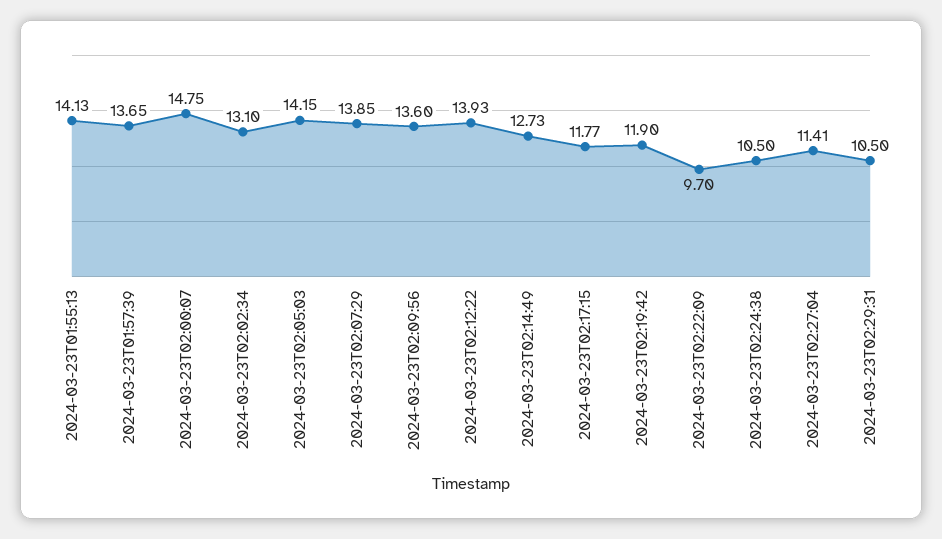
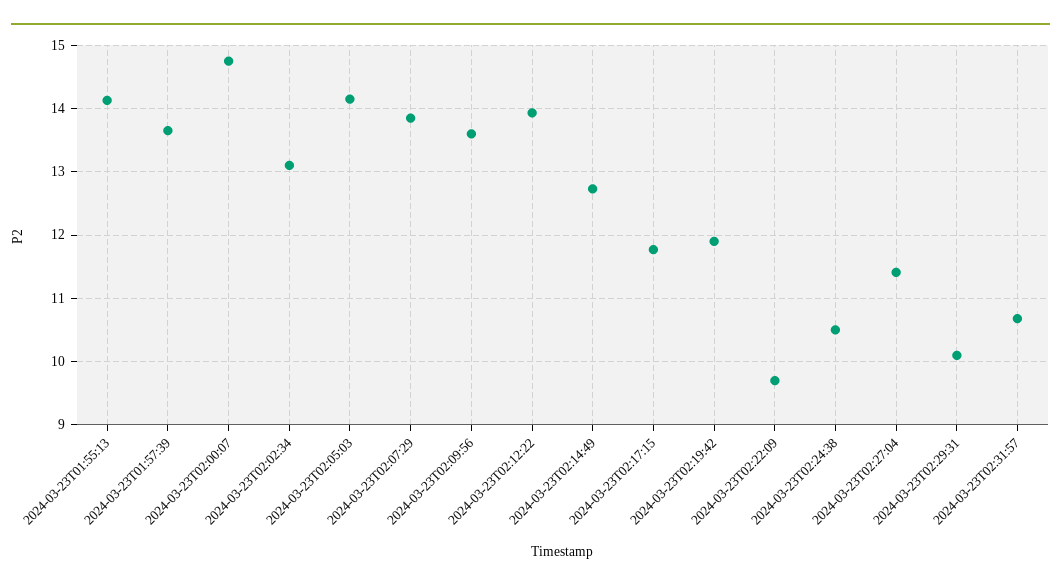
2024-03-23T02:29:31: 10.5 -> 10.1
2024-03-23T02:31:57: none -> 10.7

